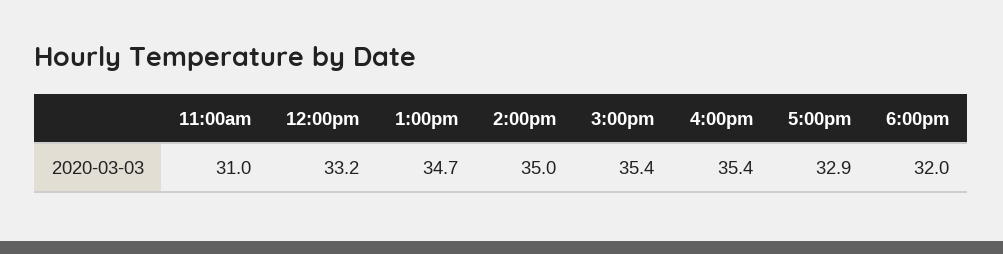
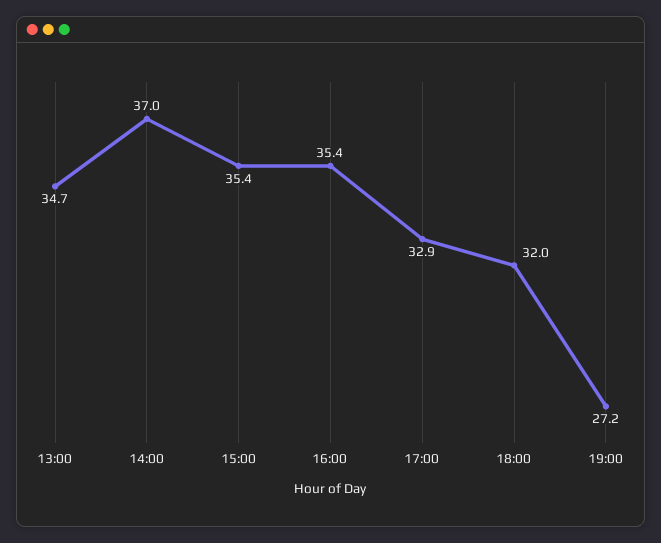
11:00am: 31 -> none
12:00pm: 33.2 -> none
2:00pm: 35 -> 37
19:00: none -> 27.2

